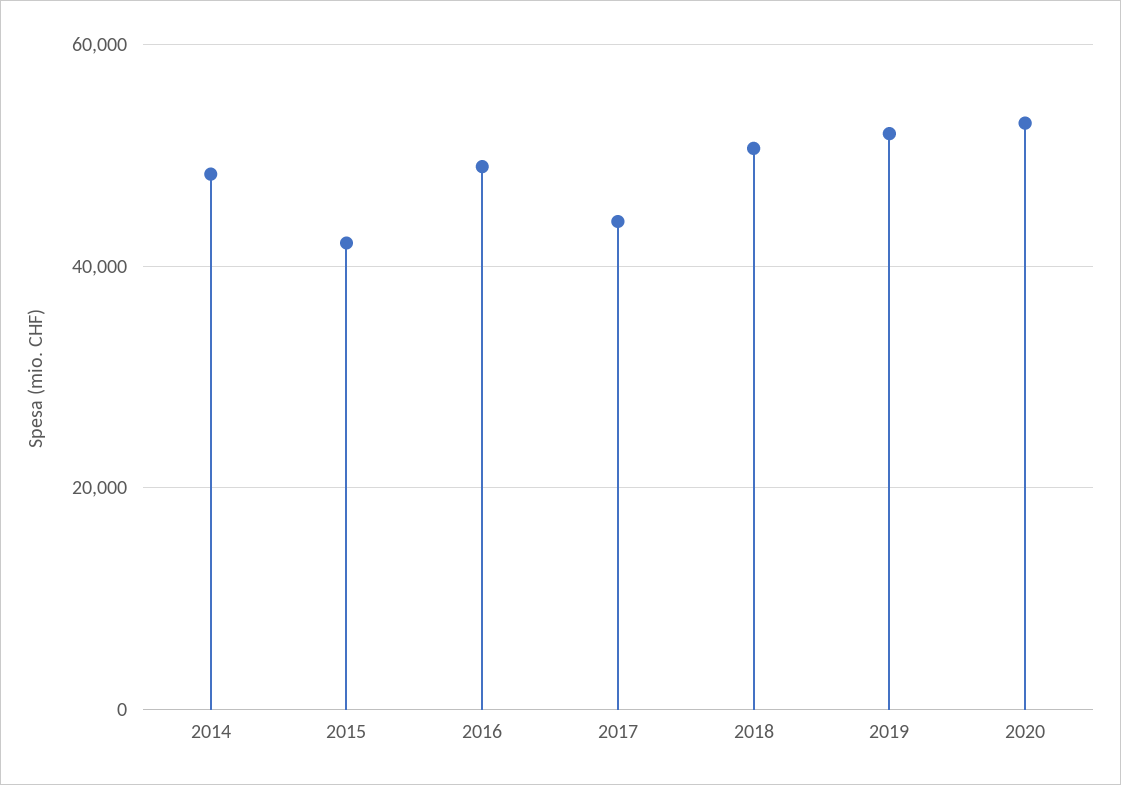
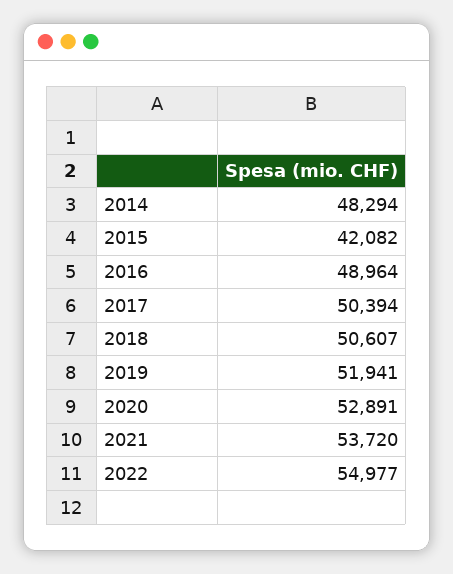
2017: 44000 -> 50394
2021: none -> 53720
2022: none -> 54977

